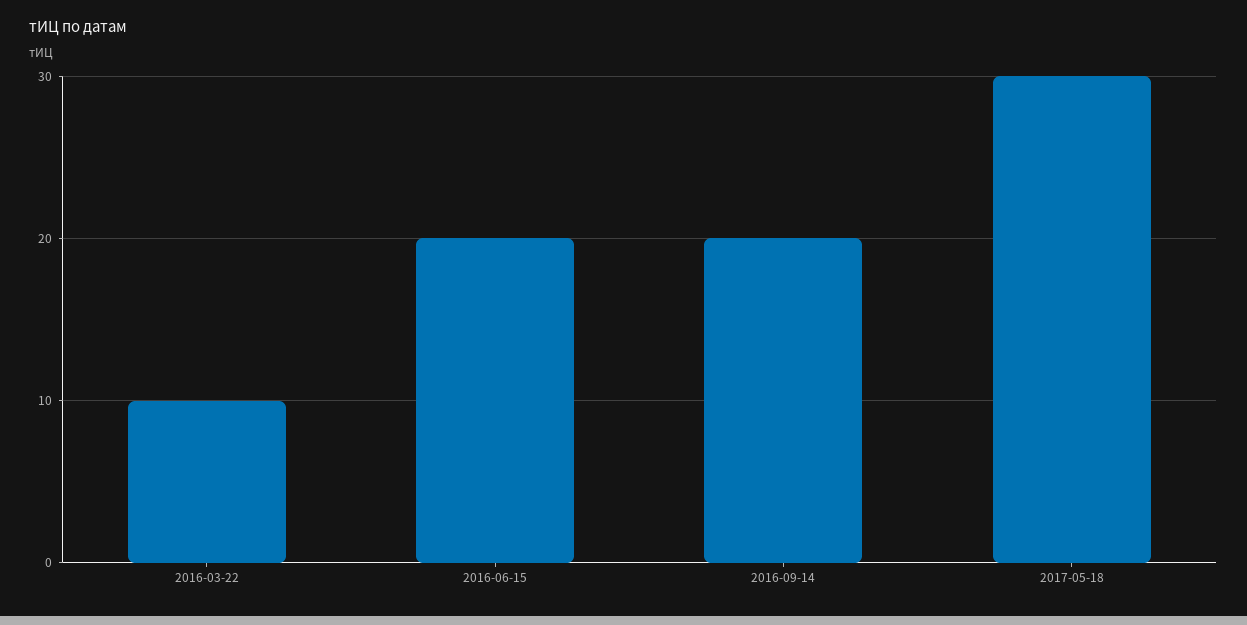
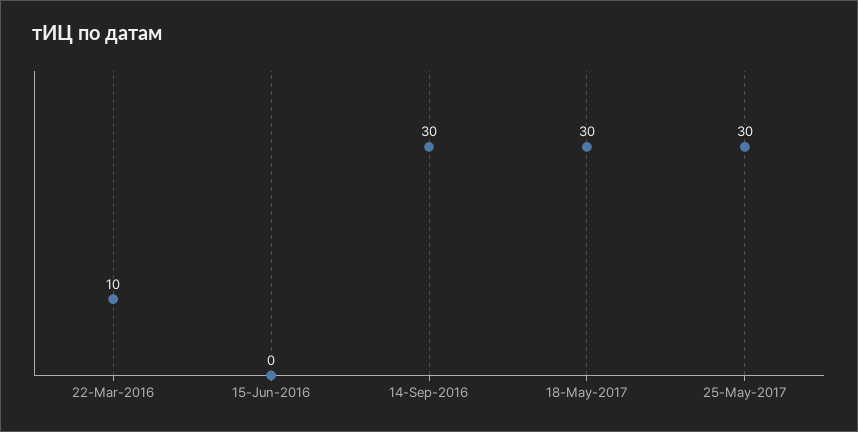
2016-06-15: 20 -> 0
2016-09-14: 20 -> 30
25-May-2017: none -> 30

